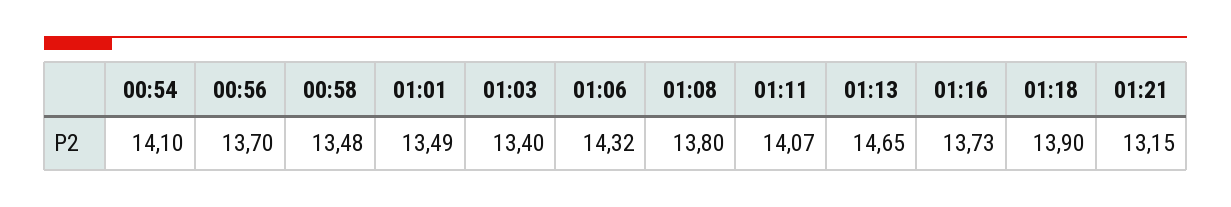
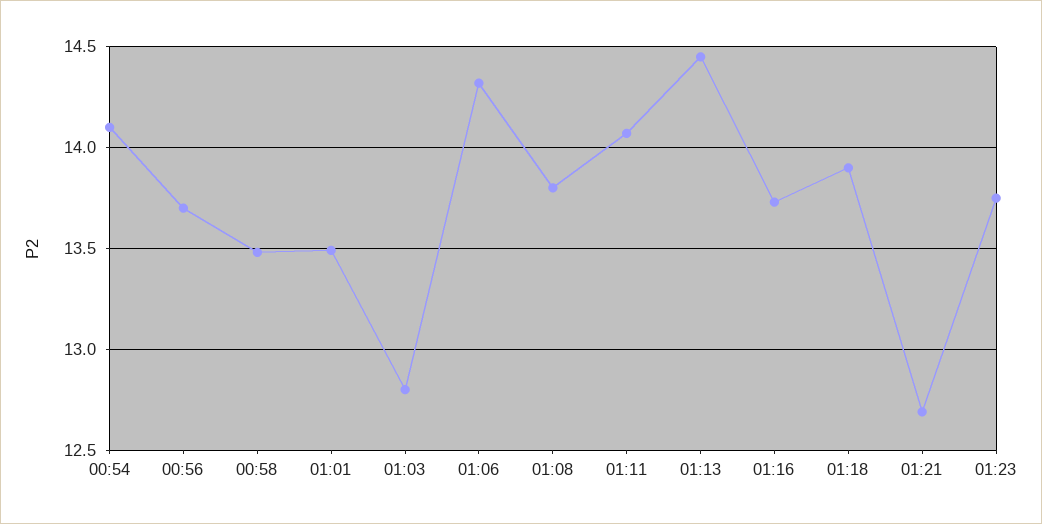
01:03: 13.4 -> 12.8
01:13: 14.65 -> 14.45
01:21: 13.15 -> 12.7
01:23: none -> 13.75

